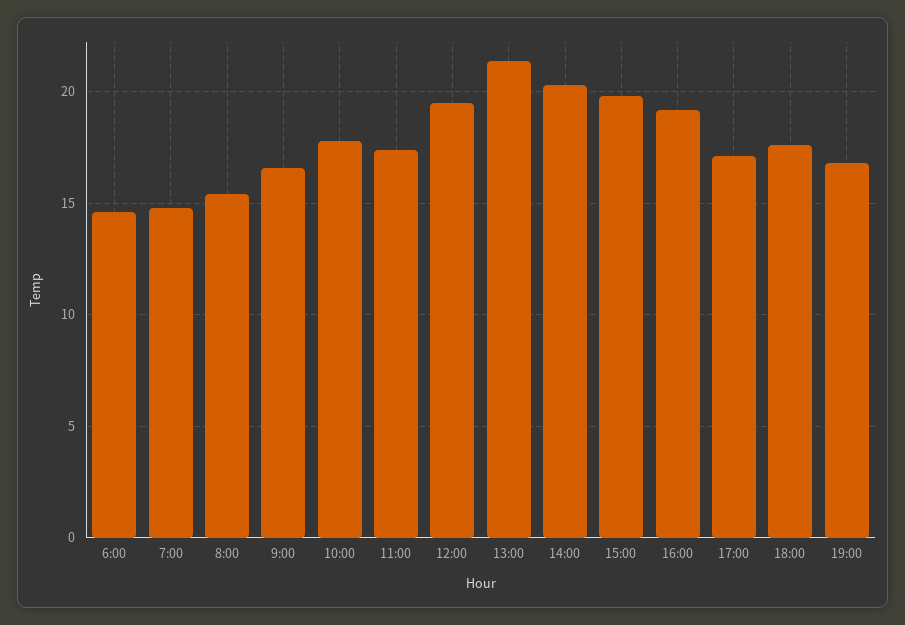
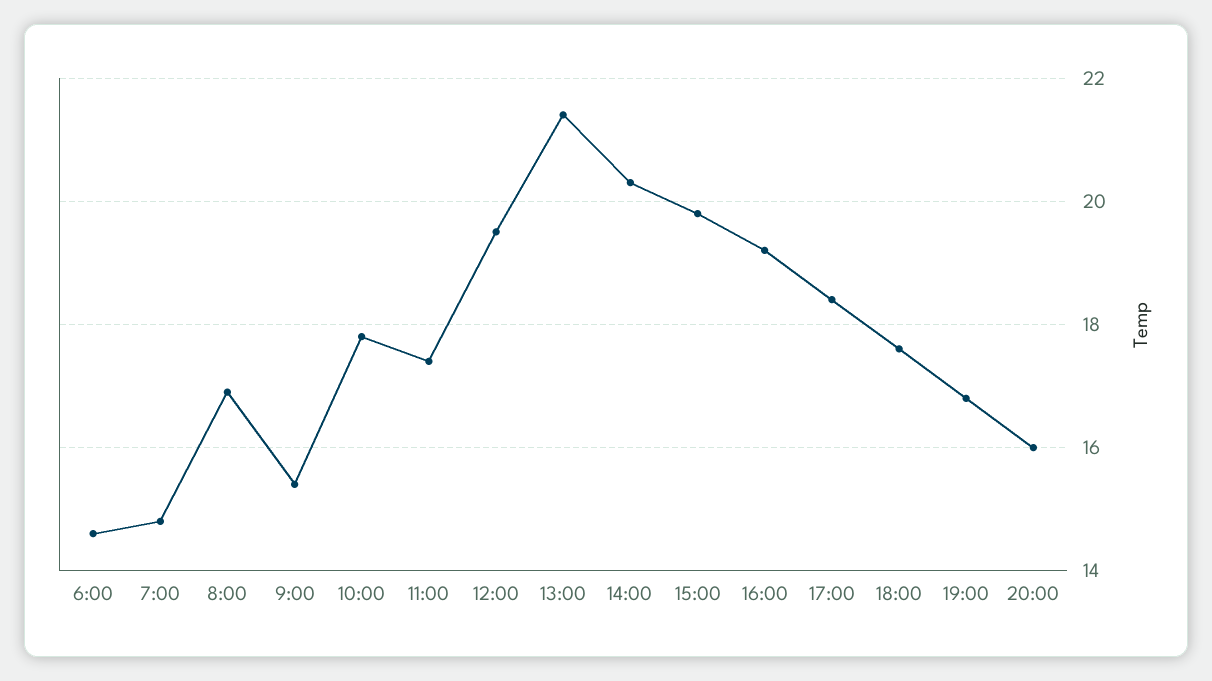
8:00: 15.5 -> 17
9:00: 16.5 -> 15.5
17:00: 17 -> 18.5
20:00: none -> 16

